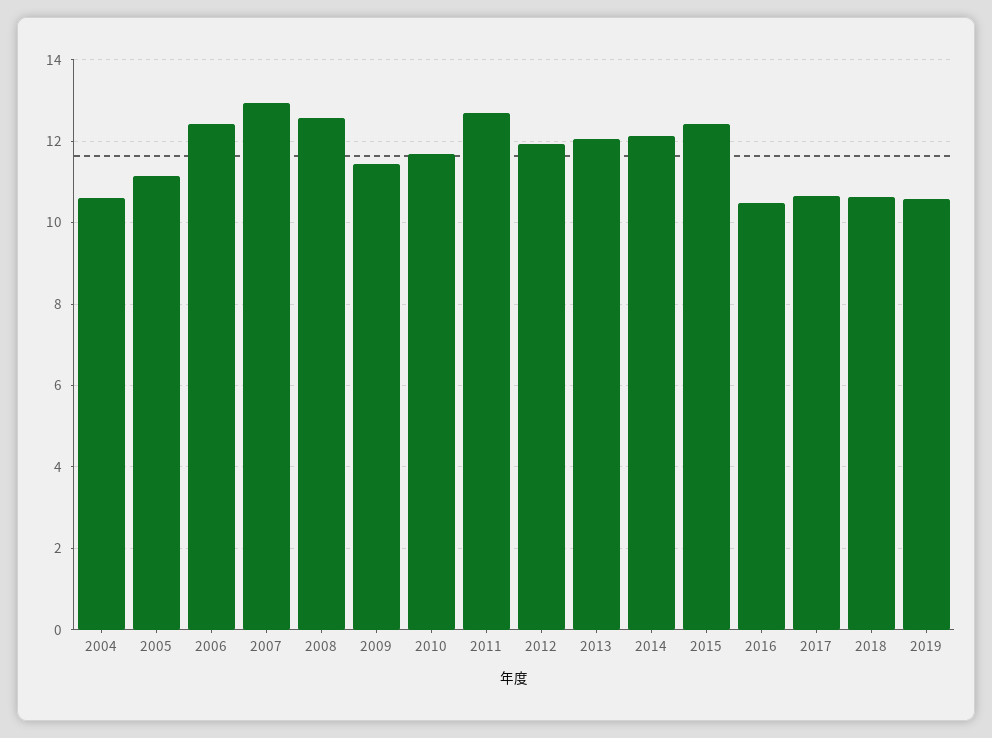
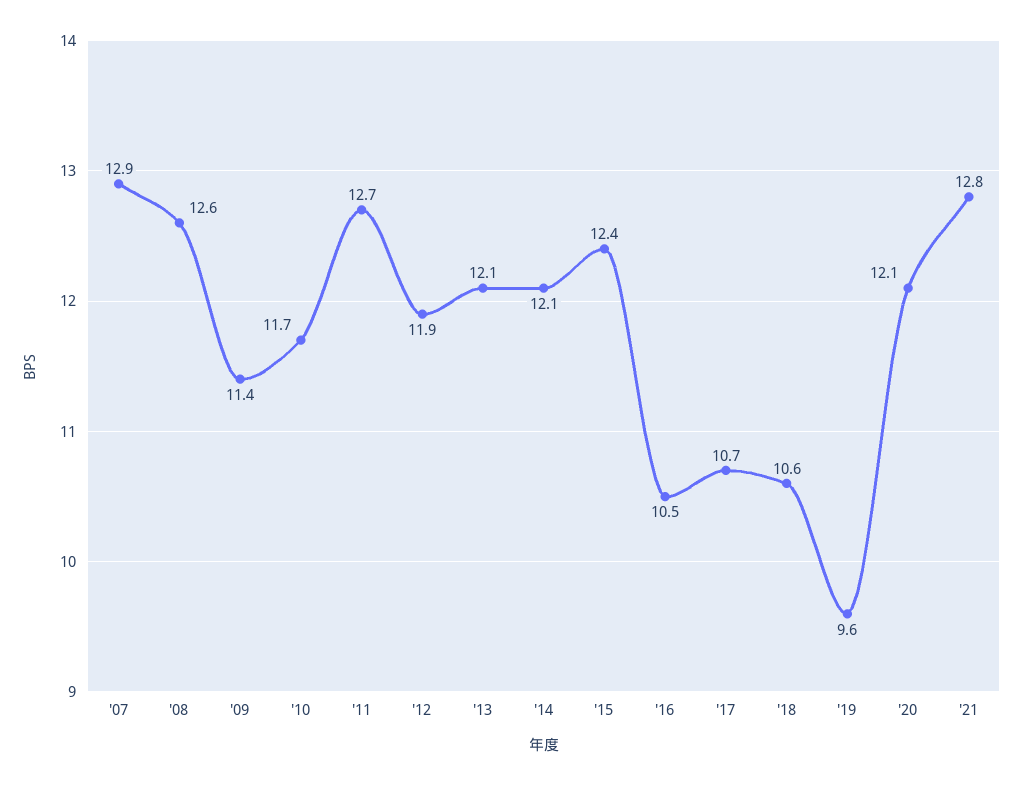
2004: 10.6 -> none
2005: 11.2 -> none
2006: 12.4 -> none
2019: 10.6 -> 9.6
'20: none -> 12.1
'21: none -> 12.8

